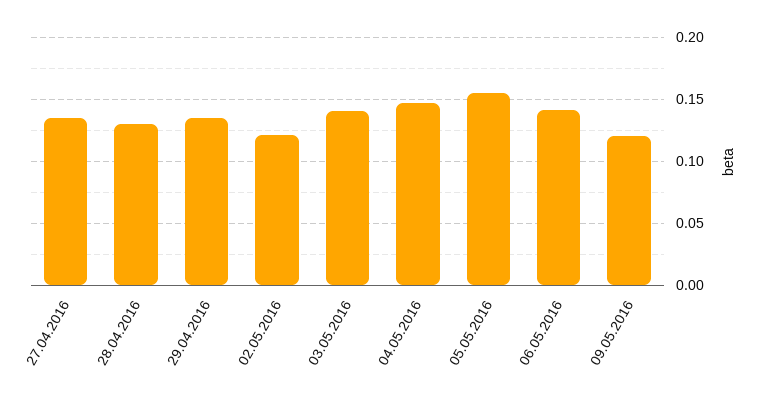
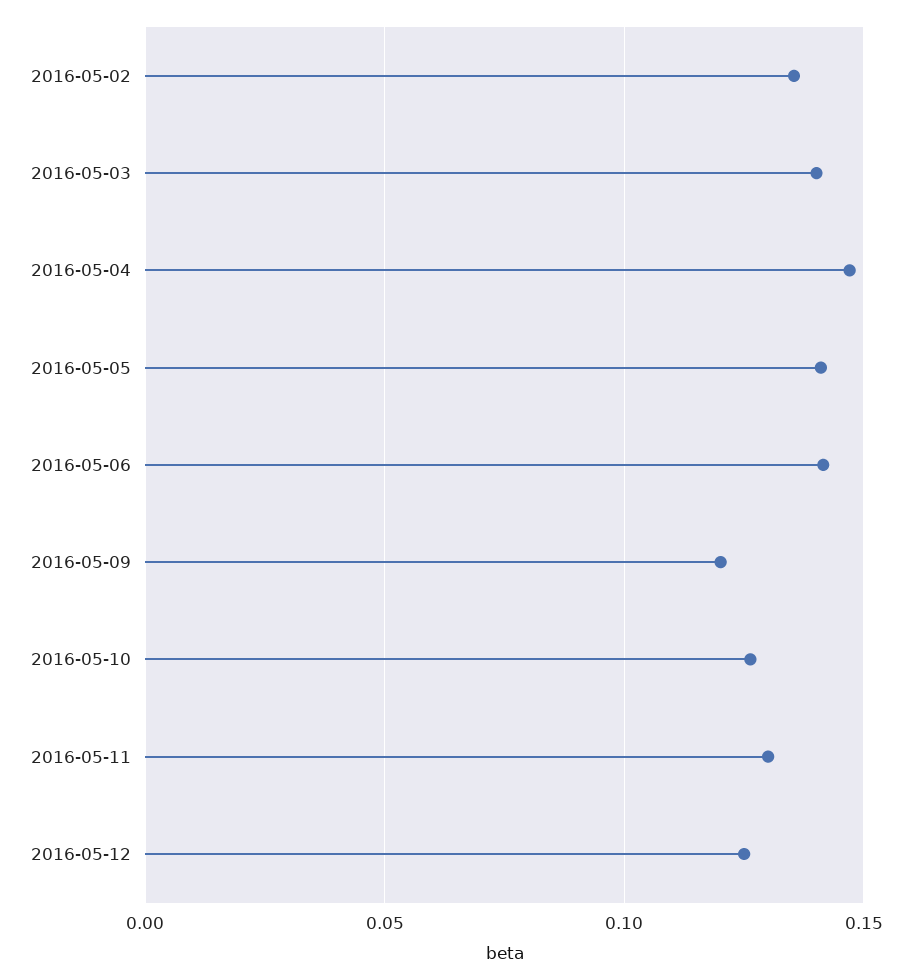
27.04.2016: 0.135 -> none
28.04.2016: 0.13 -> none
29.04.2016: 0.135 -> none
02.05.2016: 0.12 -> 0.135
05.05.2016: 0.155 -> 0.14
2016-05-10: none -> 0.125
2016-05-11: none -> 0.13
2016-05-12: none -> 0.125

